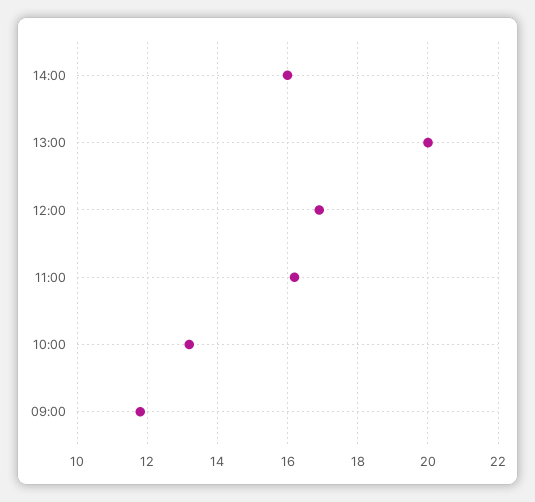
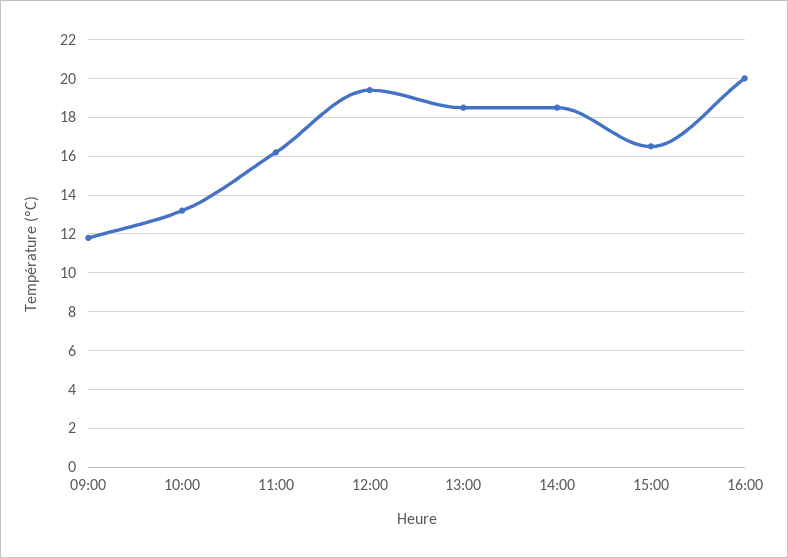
14:00: 16 -> 18.5
13:00: 20 -> 18.5
12:00: 17 -> 19.5
15:00: none -> 16.5
16:00: none -> 20

